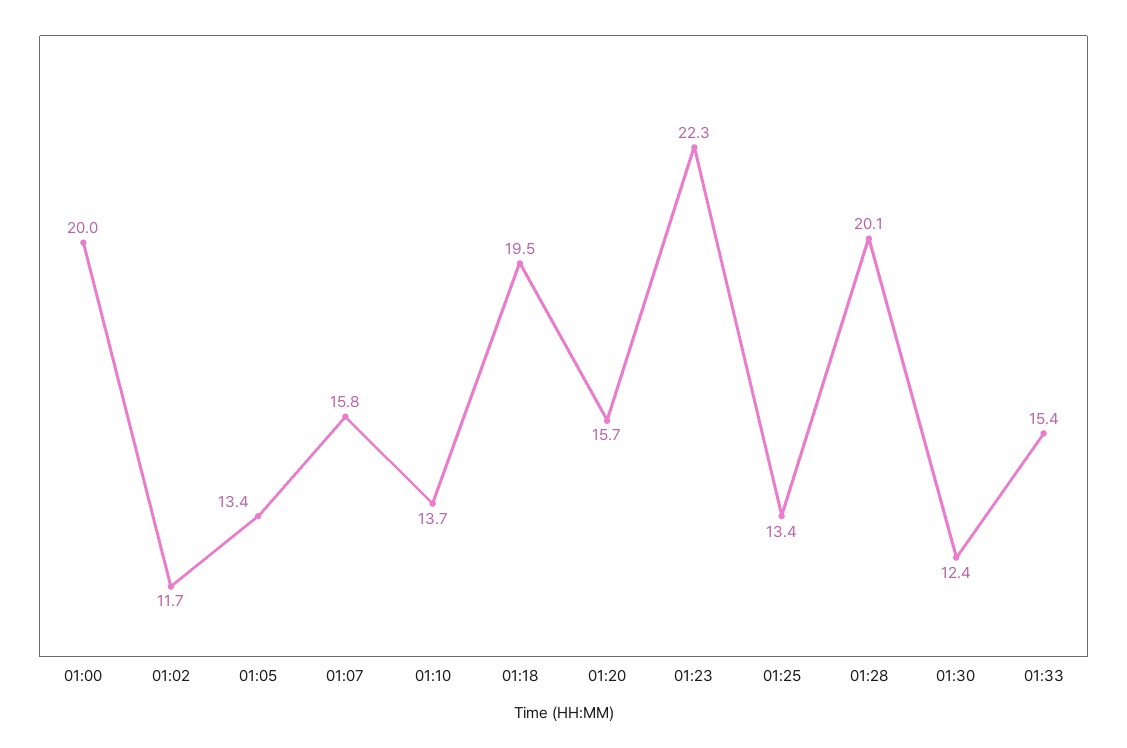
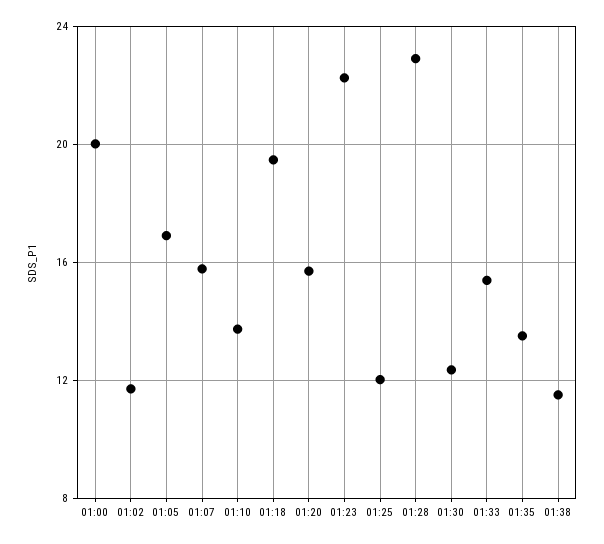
01:05: 13.4 -> 17
01:25: 13.4 -> 12
01:28: 20.1 -> 23
01:35: none -> 13.5
01:38: none -> 11.5

